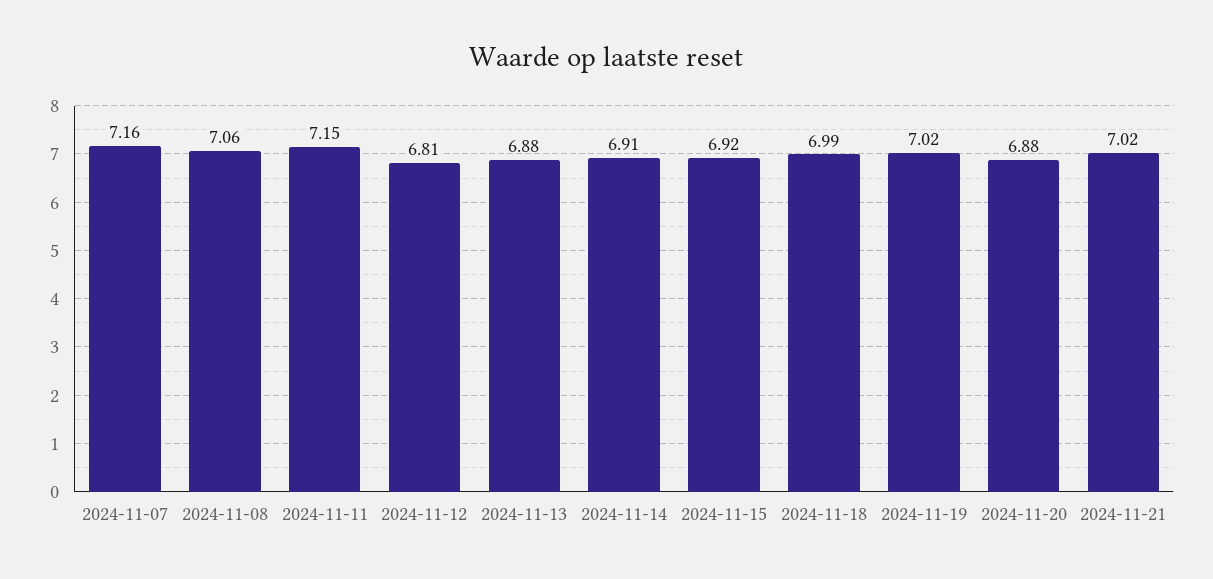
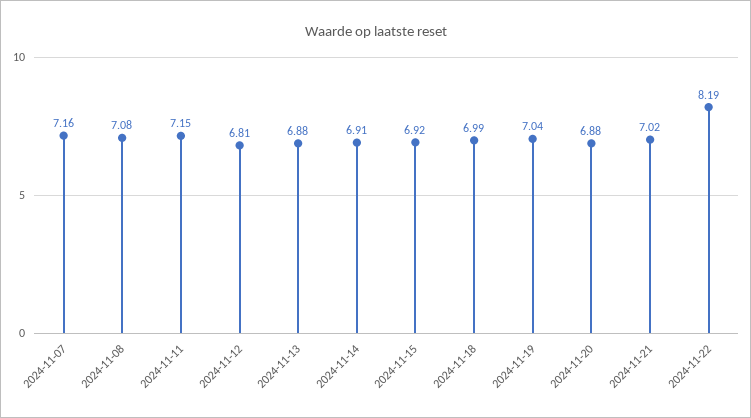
2024-11-08: 7.06 -> 7.08
2024-11-19: 7.02 -> 7.04
2024-11-22: none -> 8.19

